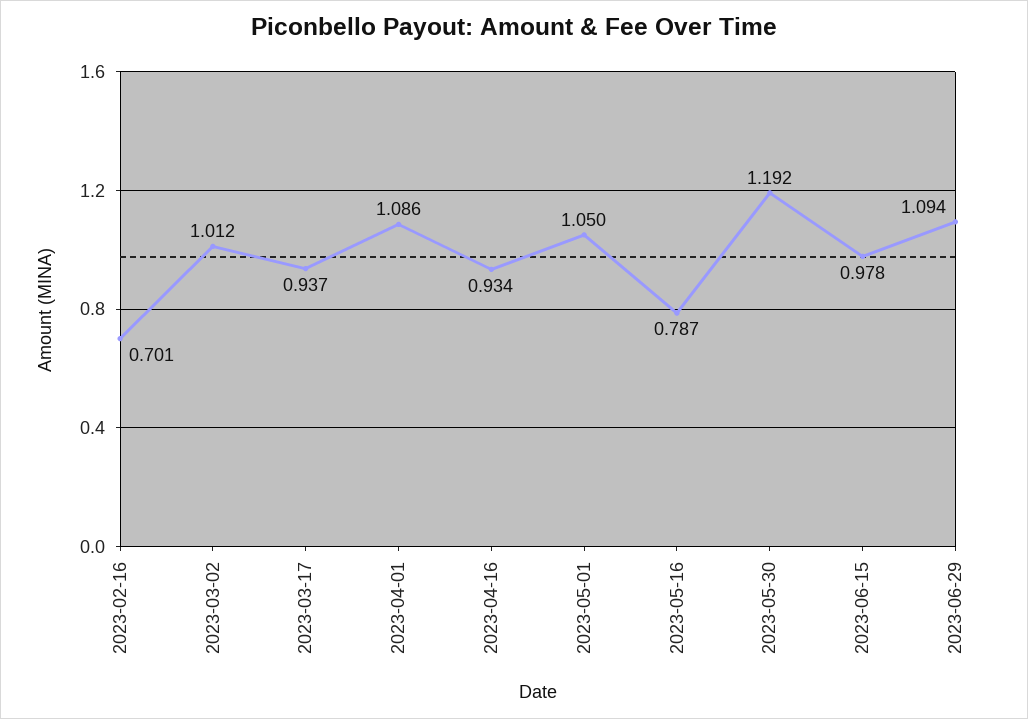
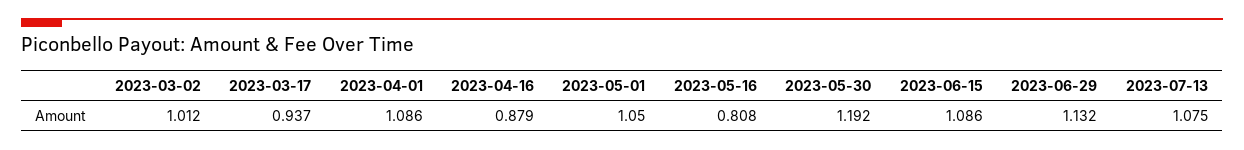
2023-02-16: 0.701 -> none
2023-04-16: 0.934 -> 0.879
2023-05-16: 0.787 -> 0.808
2023-06-15: 0.978 -> 1.086
2023-06-29: 1.094 -> 1.132
2023-07-13: none -> 1.075

